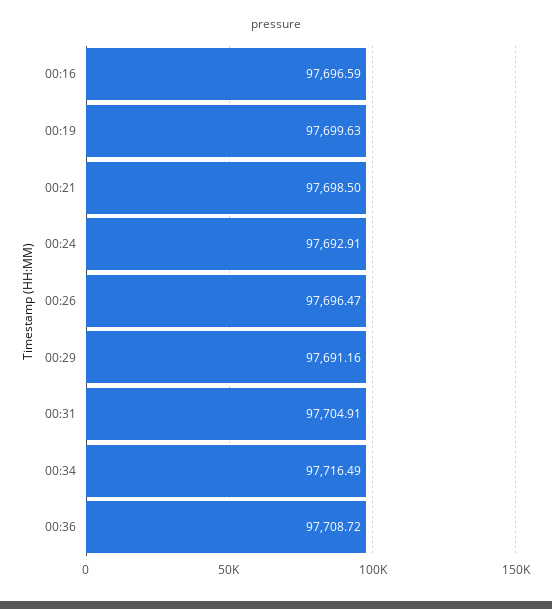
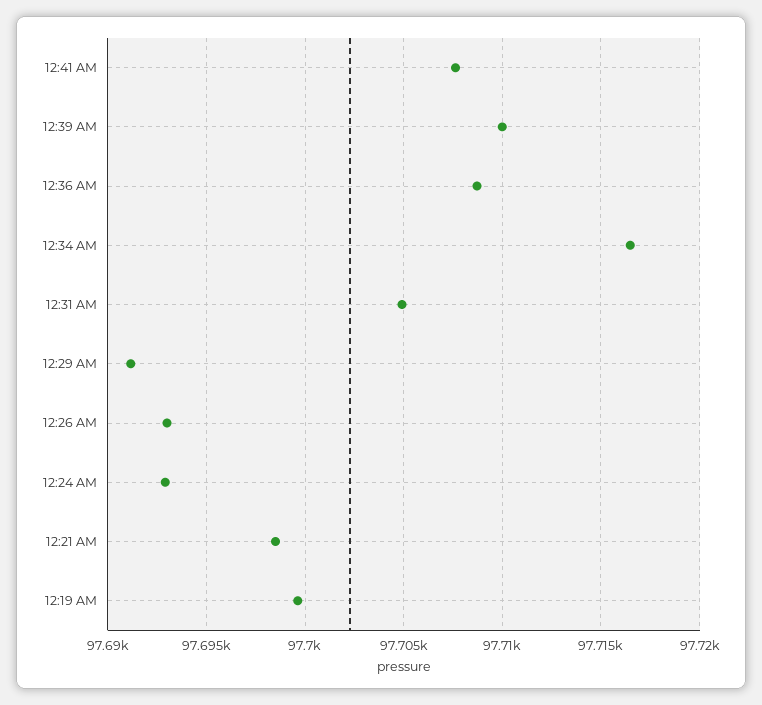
00:16: 97696.59 -> none
00:26: 97696.47 -> 97693
12:41 AM: none -> 97707.5
12:39 AM: none -> 97710

